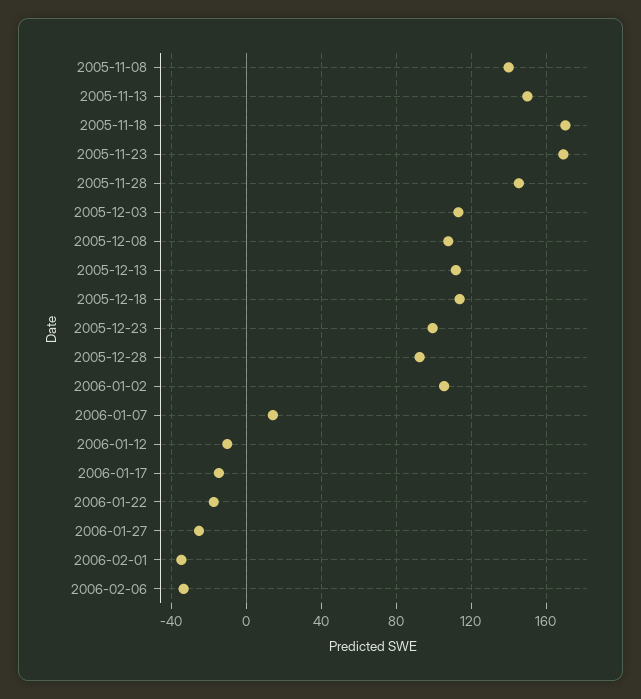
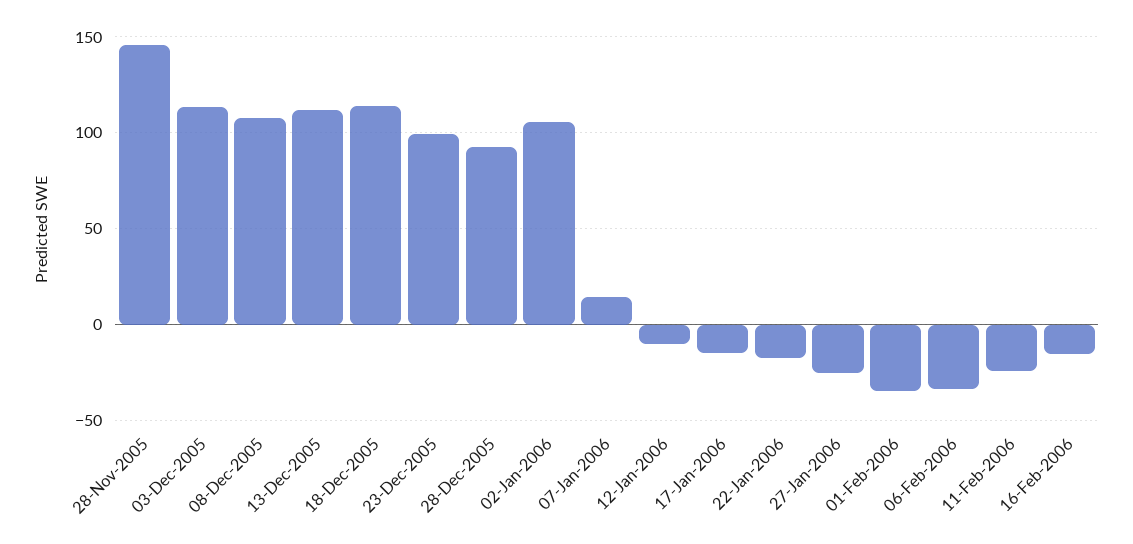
2005-11-08: 140 -> none
2005-11-13: 150 -> none
2005-11-18: 170 -> none
2005-11-23: 170 -> none
11-Feb-2006: none -> -25
16-Feb-2006: none -> -15

